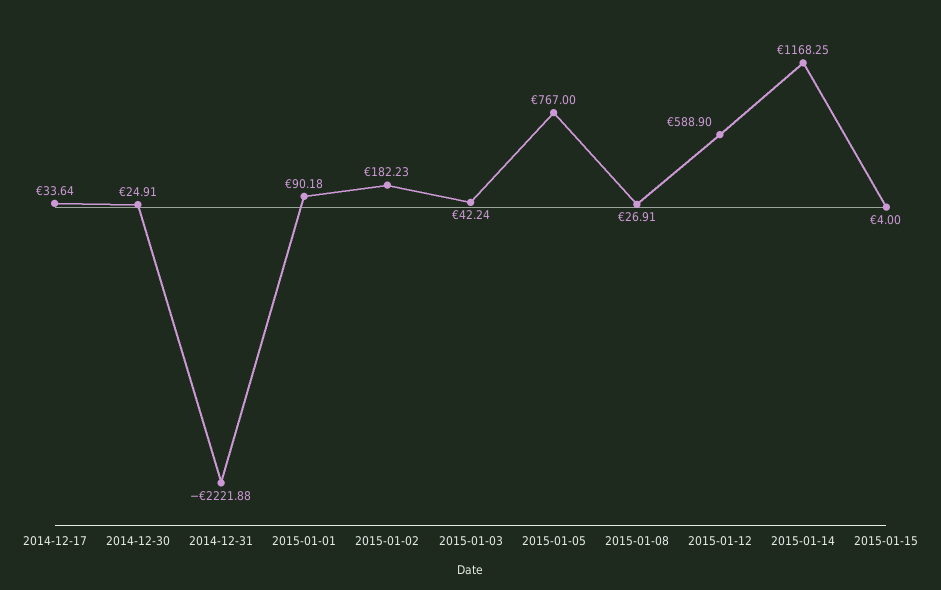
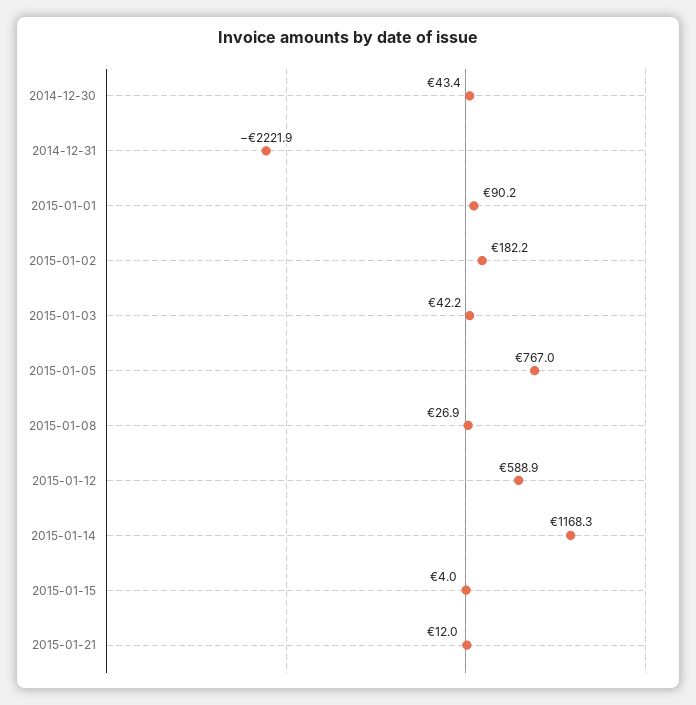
2014-12-17: 33.64 -> none
2014-12-30: 24.91 -> 43.4
2015-01-21: none -> 12

